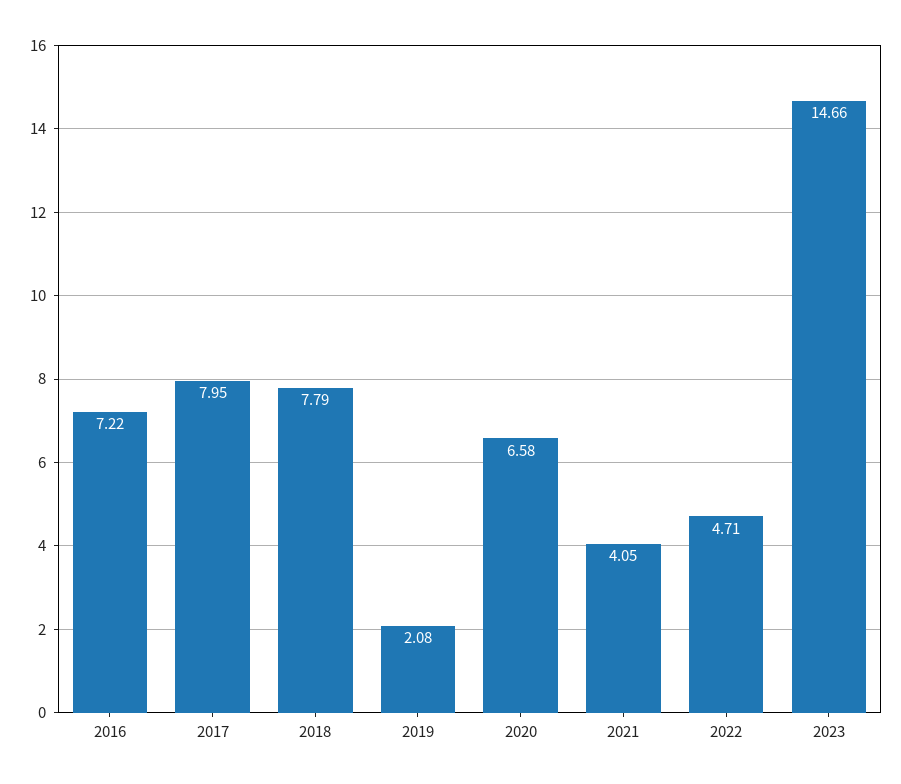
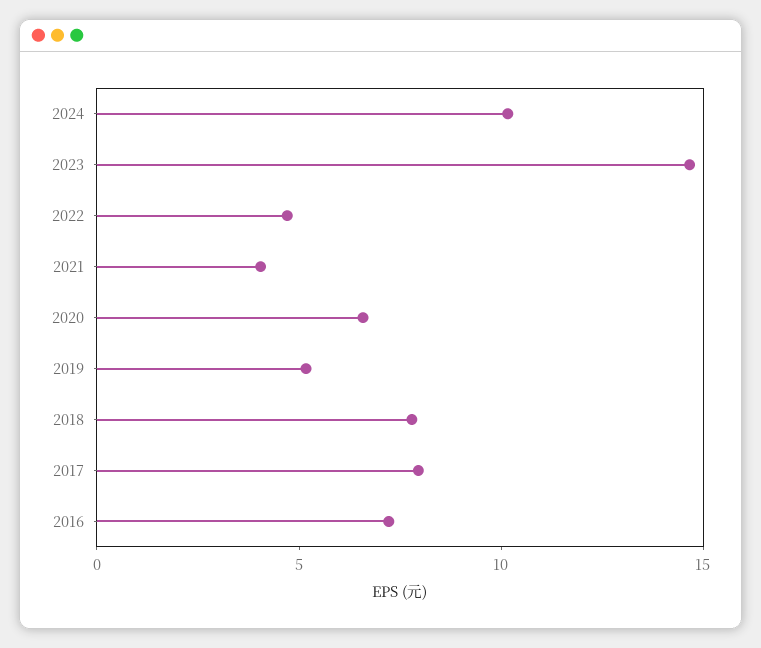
2019: 2.08 -> 5
2024: none -> 10

